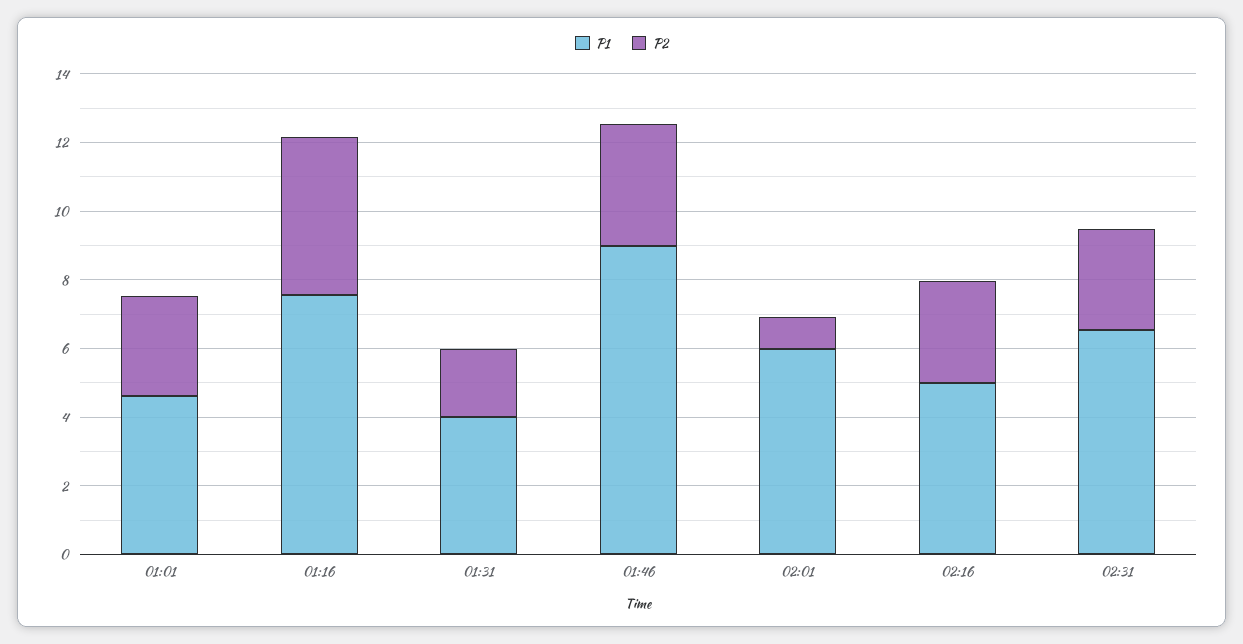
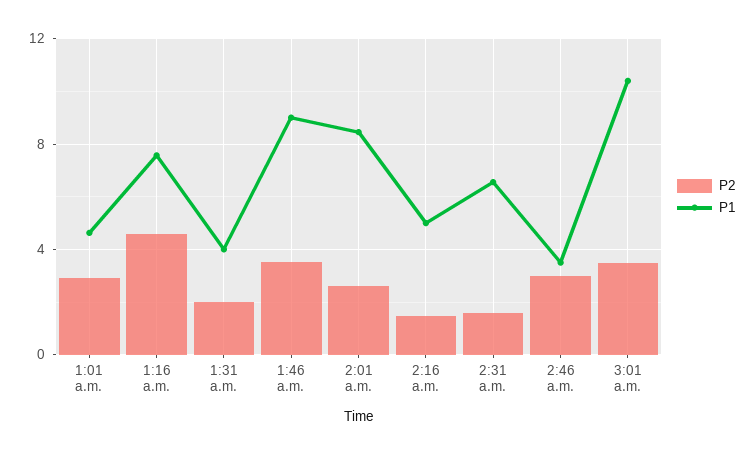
P1, 02:01: 6 -> 8.5
P2, 02:01: 1 -> 2.5
P2, 02:16: 3 -> 1.5
P2, 02:31: 3 -> 1.5
P2, 2:46 a.m.: none -> 3
P1, 2:46 a.m.: none -> 3.5
P2, 3:01 a.m.: none -> 3.5
P1, 3:01 a.m.: none -> 10.5

